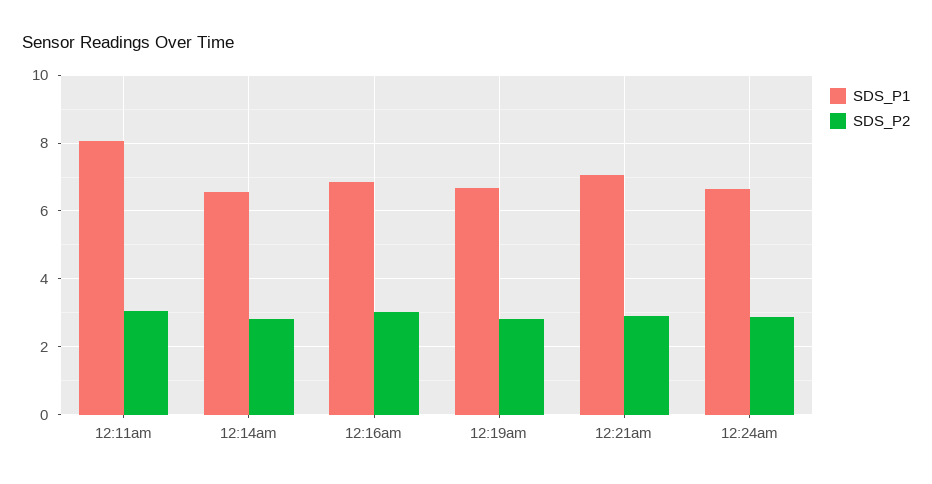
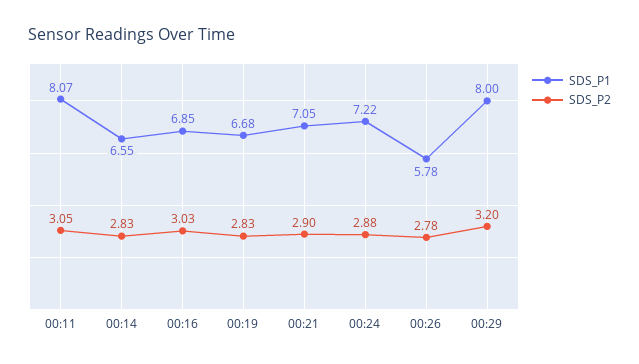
SDS_P1, 12:24am: 6.6 -> 7.22
SDS_P1, 00:26: none -> 5.78
SDS_P2, 00:26: none -> 2.78
SDS_P1, 00:29: none -> 8
SDS_P2, 00:29: none -> 3.2

